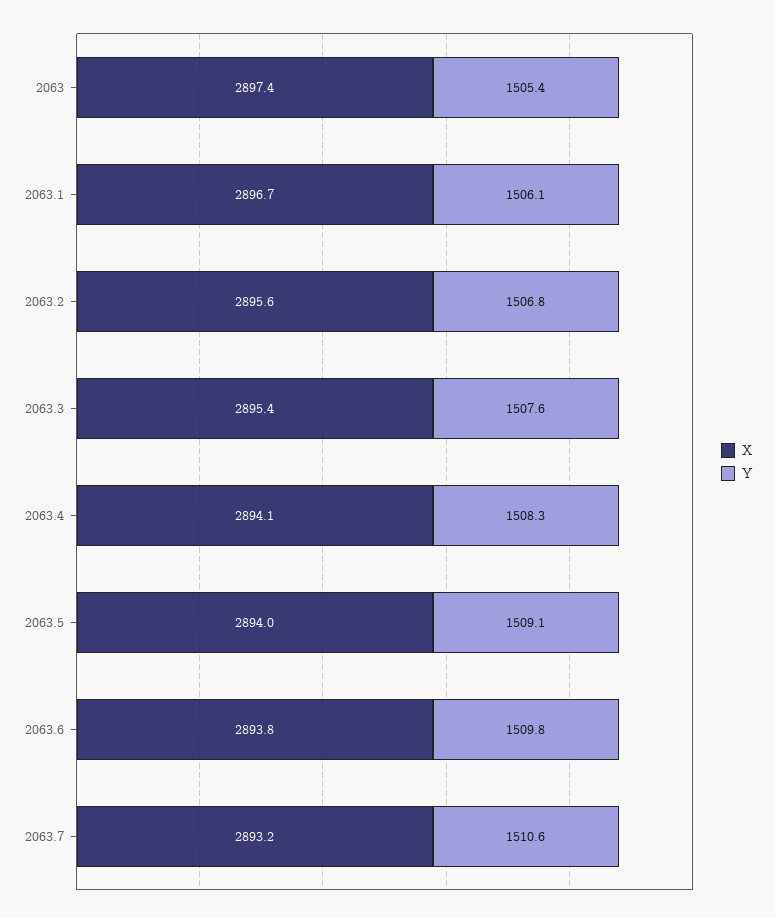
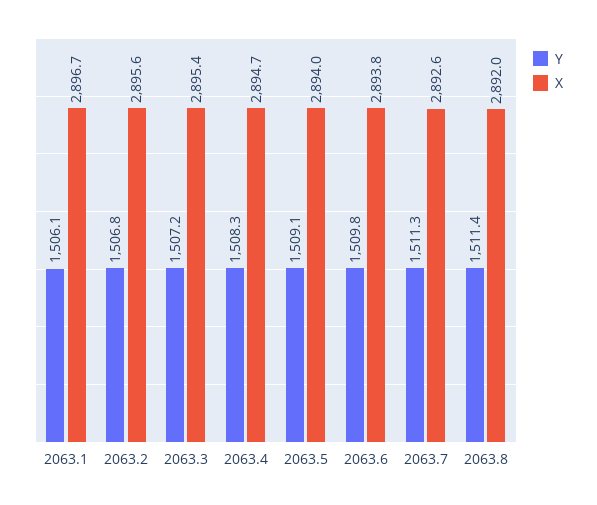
X, 2063: 2897.4 -> none
Y, 2063: 1505.4 -> none
Y, 2063.3: 1507.6 -> 1507.2
X, 2063.4: 2894.1 -> 2894.7
X, 2063.7: 2893.2 -> 2892.6
Y, 2063.7: 1510.6 -> 1511.3
Y, 2063.8: none -> 1511.4
X, 2063.8: none -> 2892

